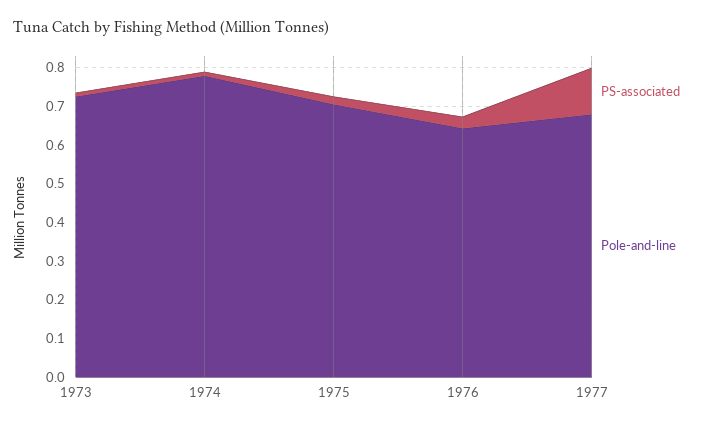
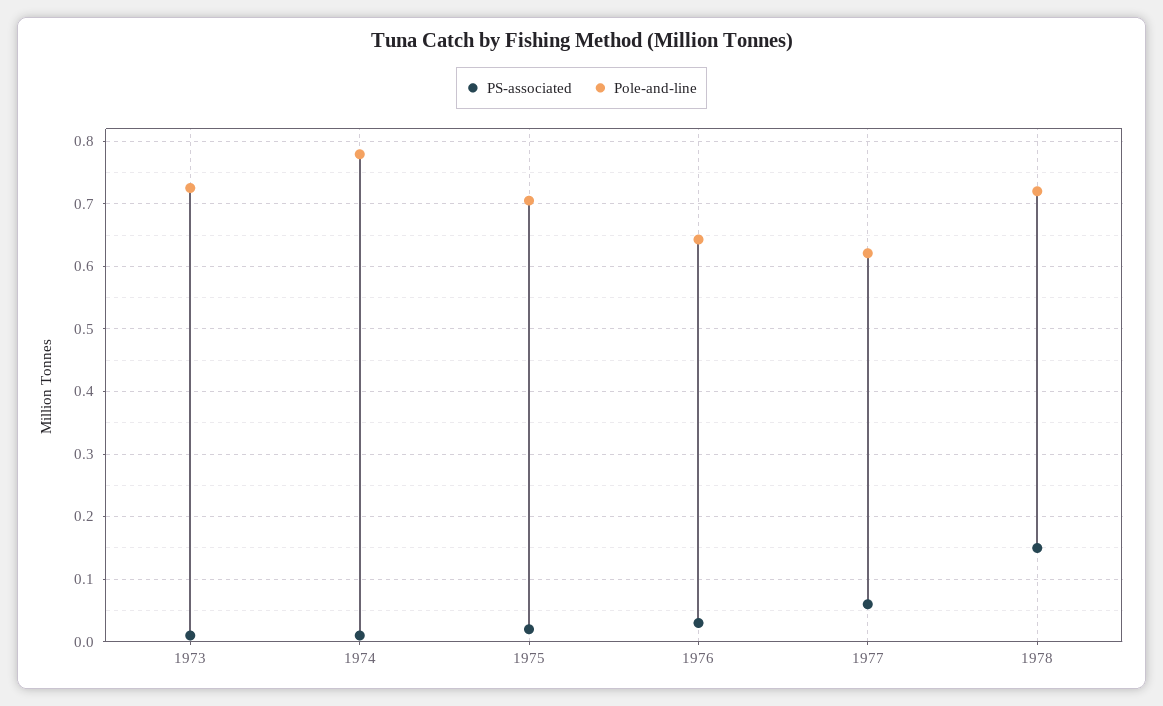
PS-associated, 1977: 0.125 -> 0.06
Pole-and-line, 1977: 0.675 -> 0.62
PS-associated, 1978: none -> 0.15
Pole-and-line, 1978: none -> 0.72

